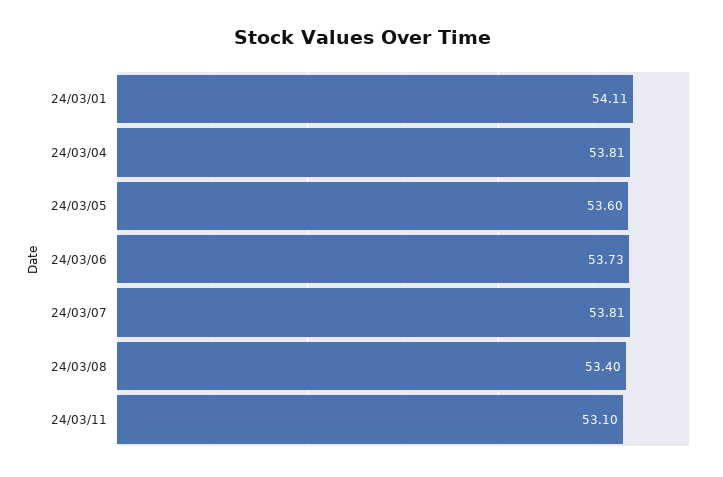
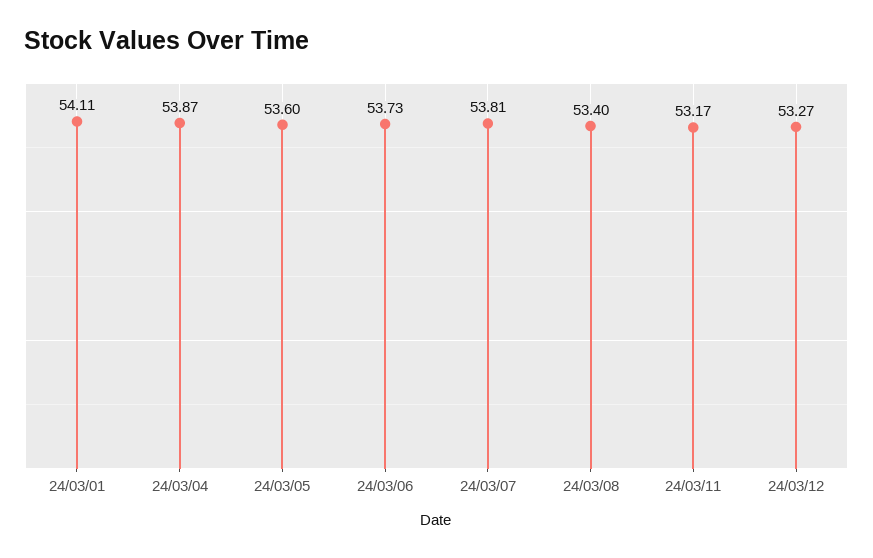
24/03/04: 53.81 -> 53.87
24/03/11: 53.1 -> 53.17
24/03/12: none -> 53.27

